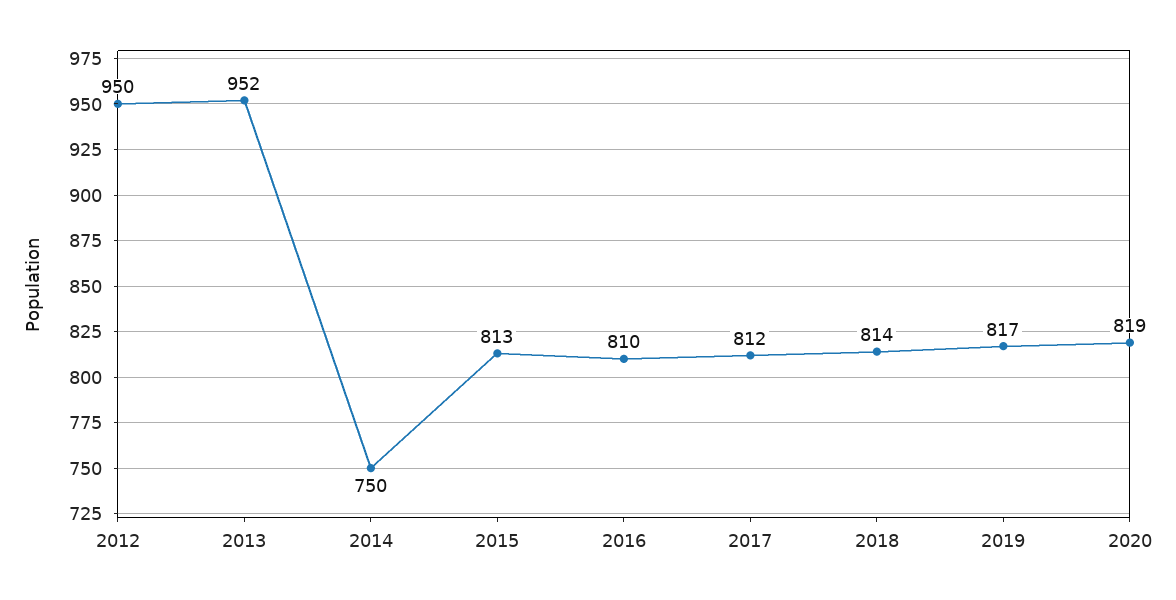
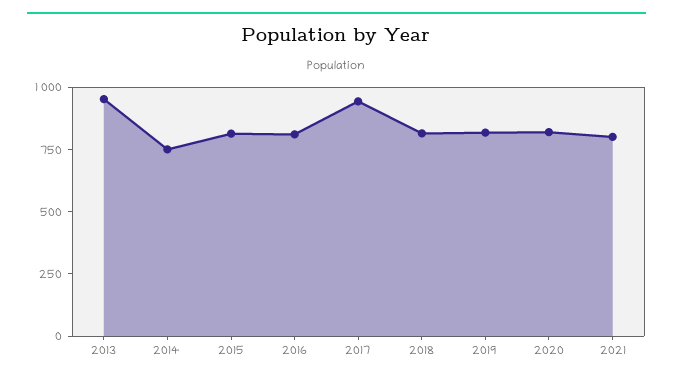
2012: 950 -> none
2017: 812 -> 950
2021: none -> 800

